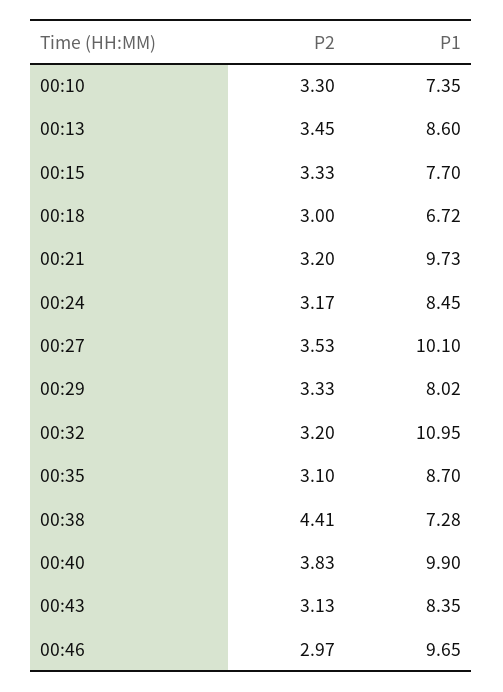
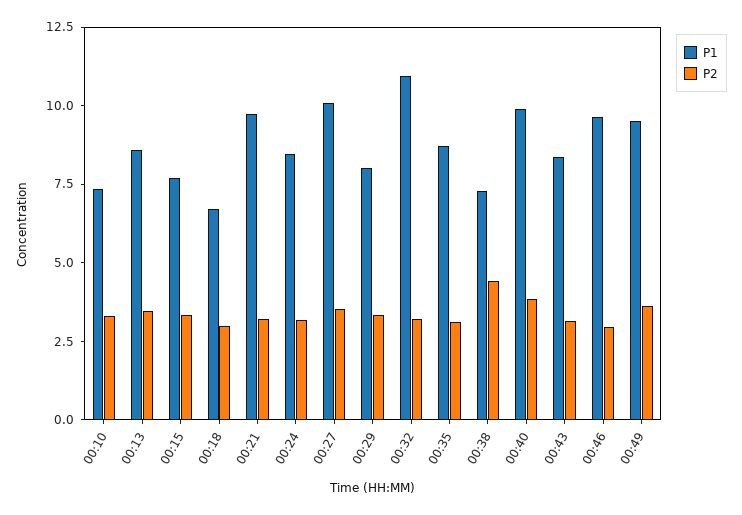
P1, 00:49: none -> 9.5
P2, 00:49: none -> 3.5

